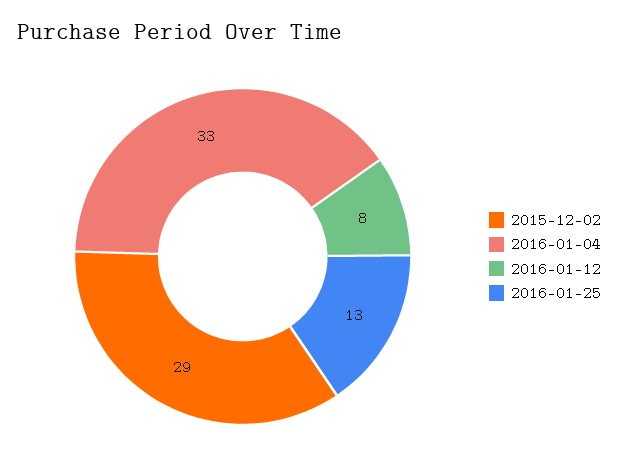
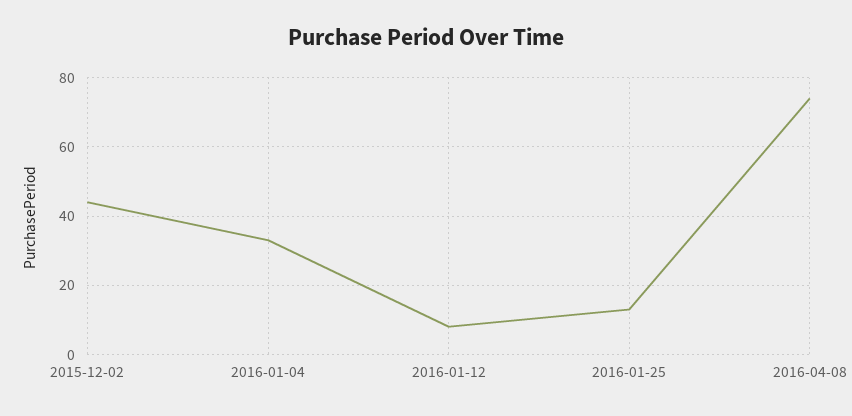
2015-12-02: 29 -> 45
2016-04-08: none -> 75

